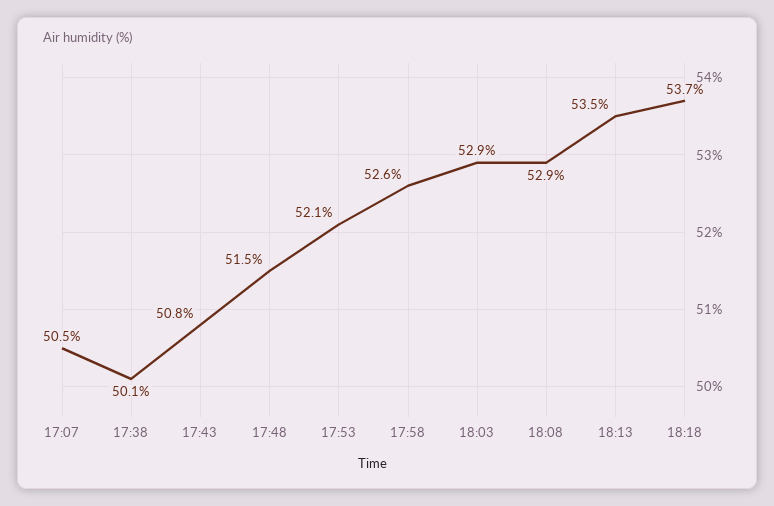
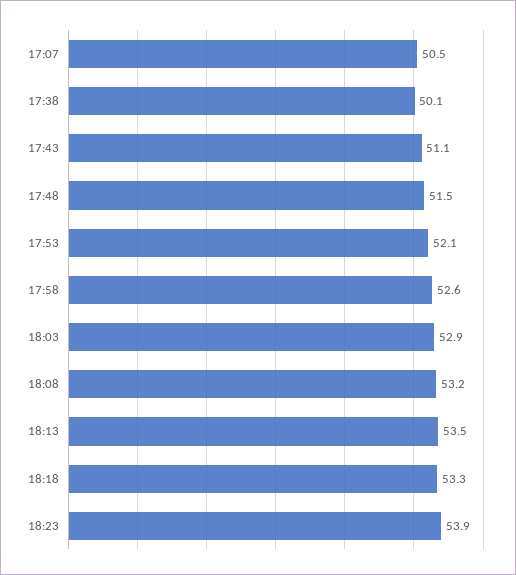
17:43: 50.8 -> 51.1
18:08: 52.9 -> 53.2
18:18: 53.7 -> 53.3
18:23: none -> 53.9

